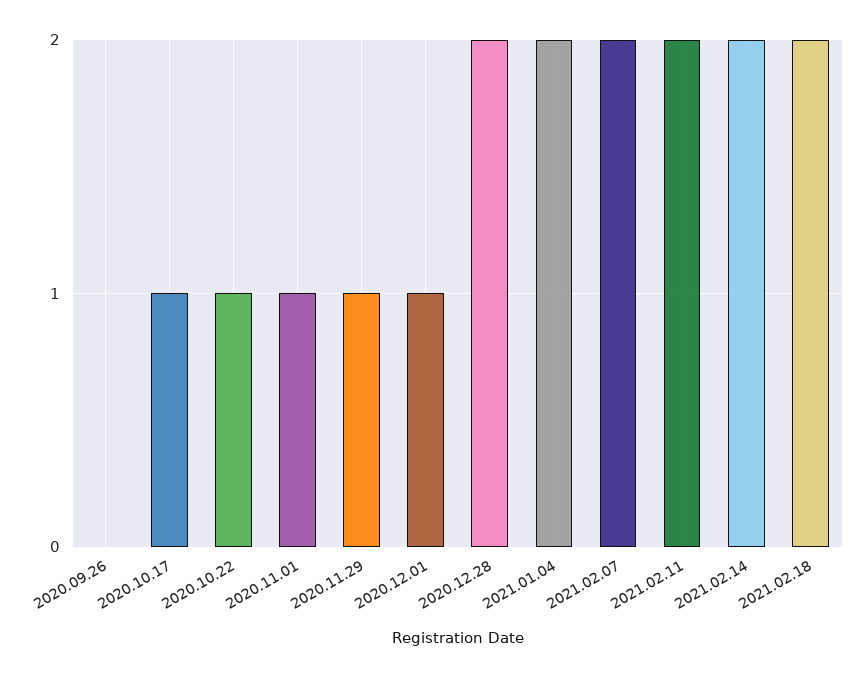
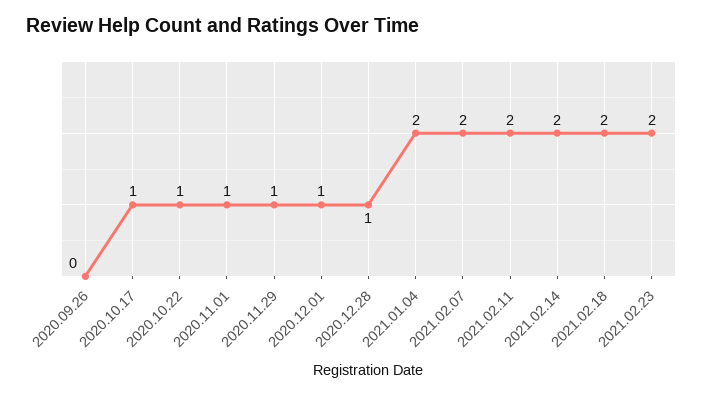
2020.12.28: 2 -> 1
2021.02.23: none -> 2

